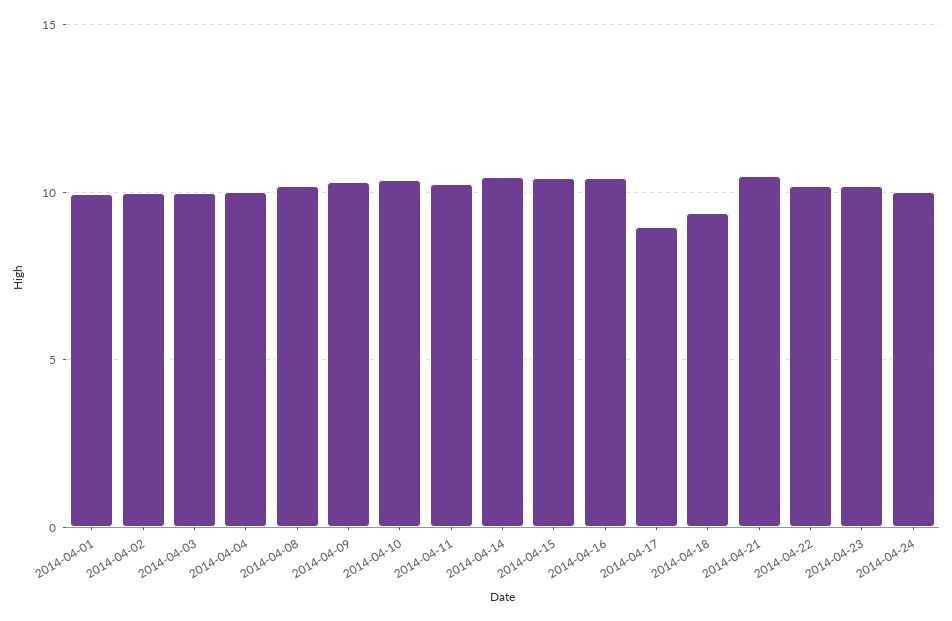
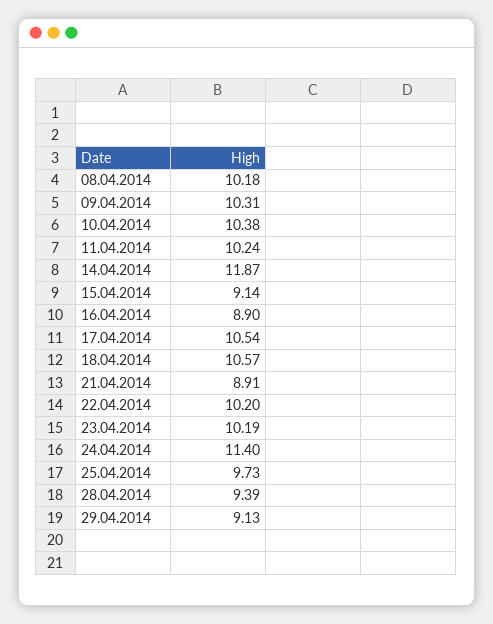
2014-04-01: 10 -> none
2014-04-02: 10 -> none
2014-04-03: 10 -> none
2014-04-04: 10 -> none
2014-04-14: 10.5 -> 11.87
2014-04-15: 10.5 -> 9.14
2014-04-16: 10.5 -> 8.9
2014-04-17: 9 -> 10.54
2014-04-18: 9.5 -> 10.57
2014-04-21: 10.5 -> 8.91
2014-04-24: 10 -> 11.4
25.04.2014: none -> 9.73
28.04.2014: none -> 9.39
29.04.2014: none -> 9.13

